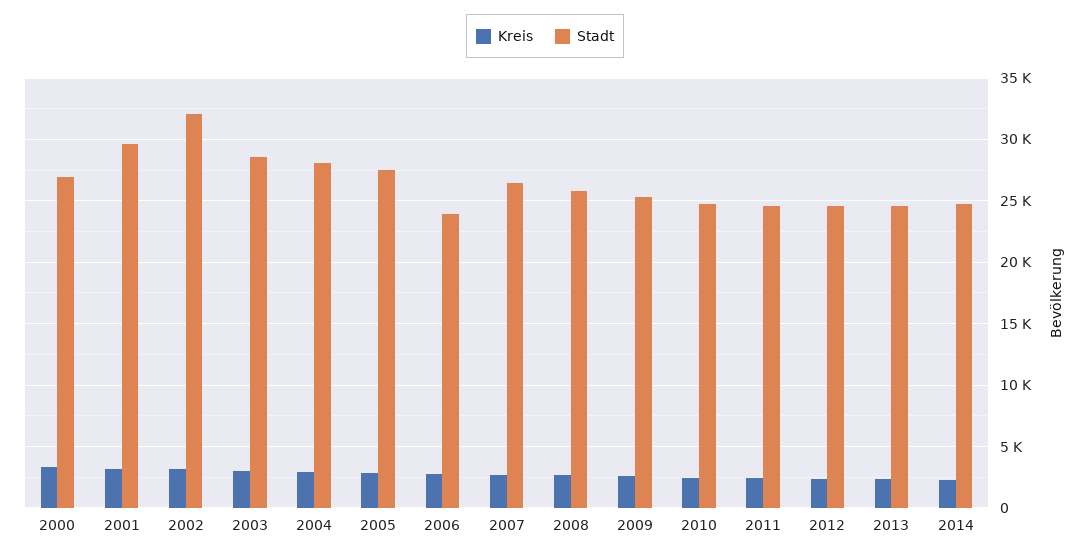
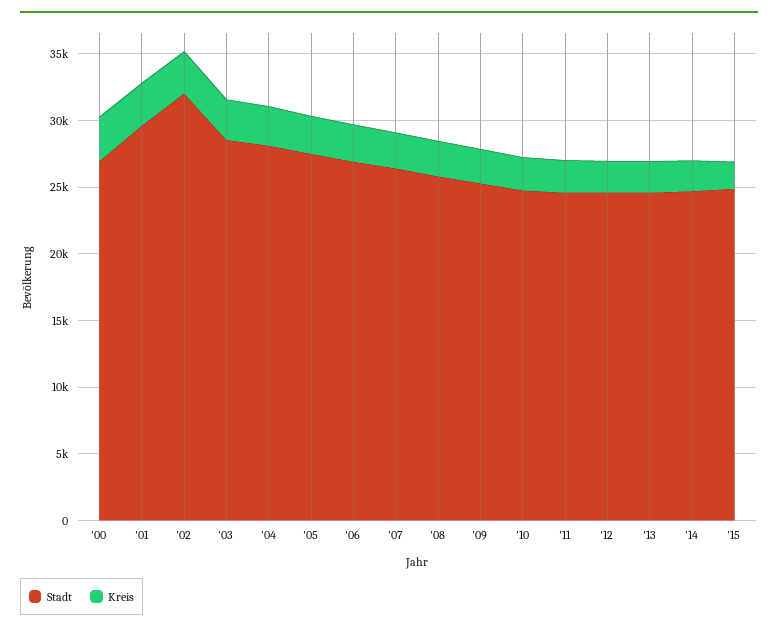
Stadt, 2006: 24000 -> 27000
Stadt, '15: none -> 25000
Kreis, '15: none -> 2000

